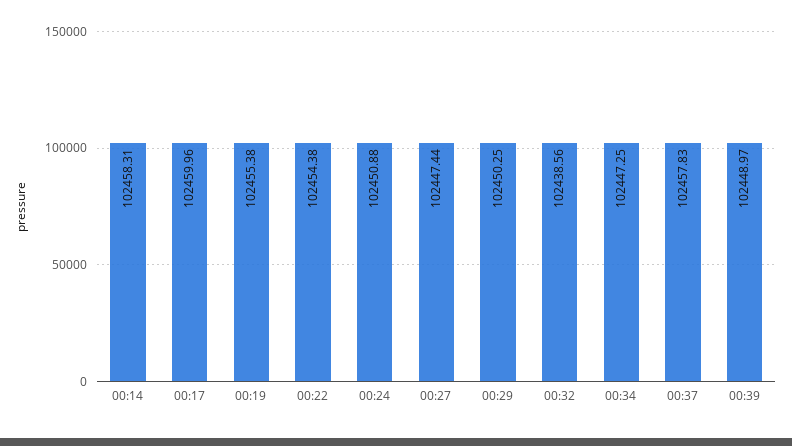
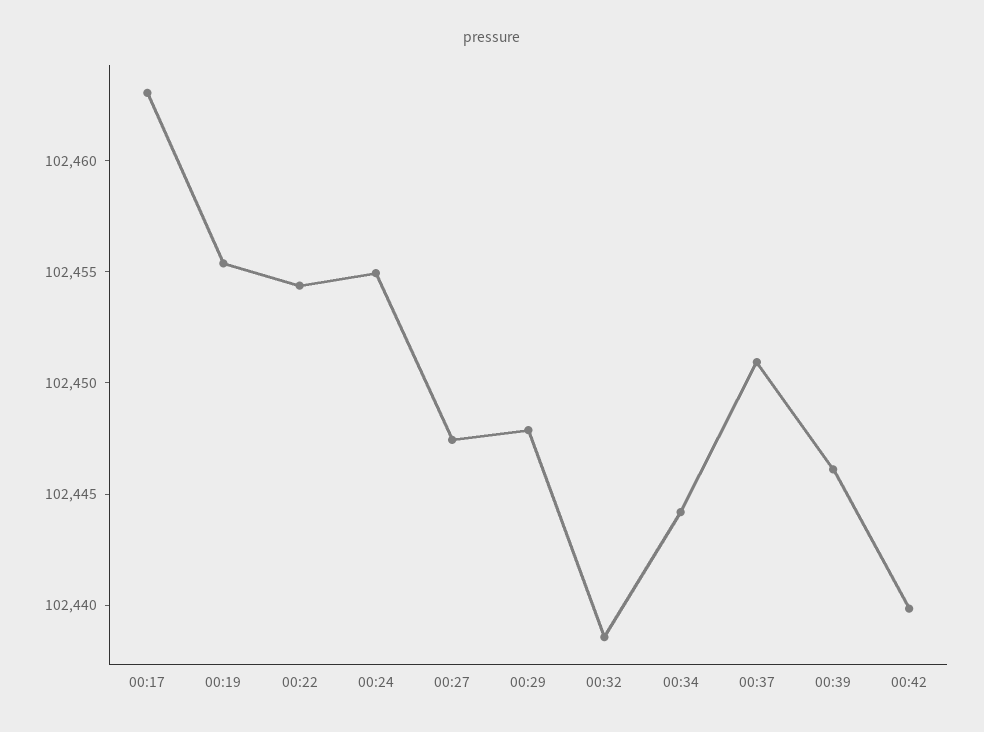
00:14: 102458.31 -> none
00:17: 102459.96 -> 102463
00:24: 102450.88 -> 102455
00:29: 102450.25 -> 102448
00:34: 102447.25 -> 102444
00:37: 102457.83 -> 102451
00:39: 102448.97 -> 102446
00:42: none -> 102440

